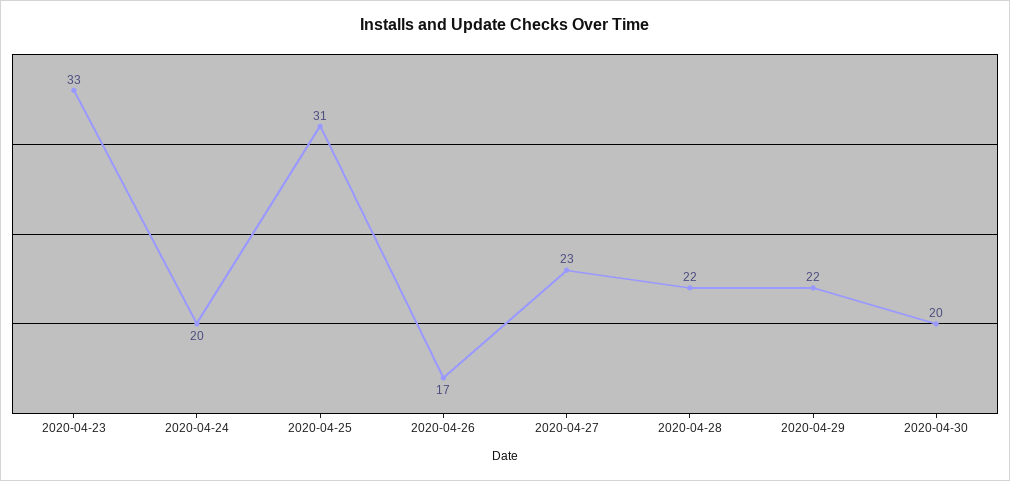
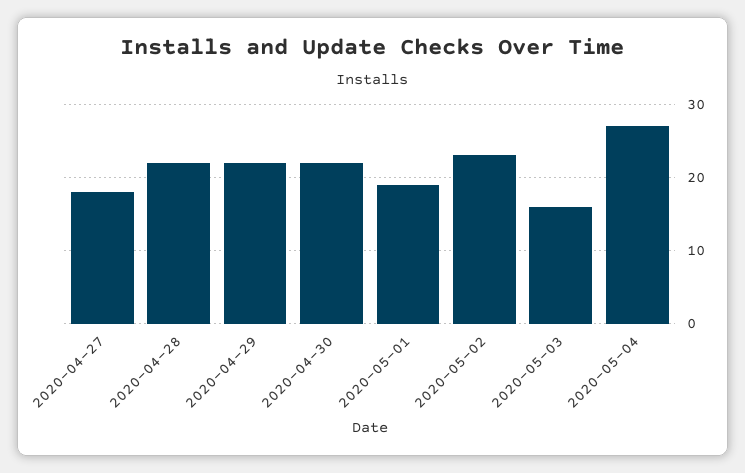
2020-04-23: 33 -> none
2020-04-24: 20 -> none
2020-04-25: 31 -> none
2020-04-26: 17 -> none
2020-04-27: 23 -> 18
2020-04-30: 20 -> 22
2020-05-01: none -> 19
2020-05-02: none -> 23
2020-05-03: none -> 16
2020-05-04: none -> 27

